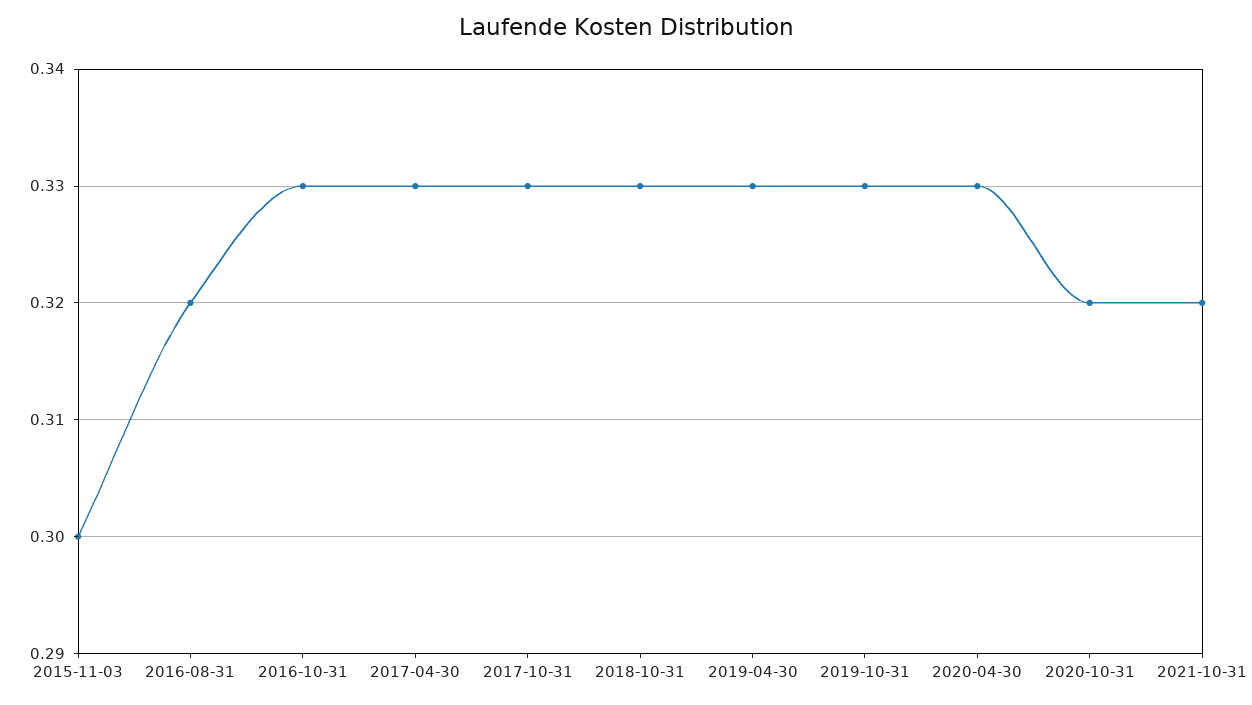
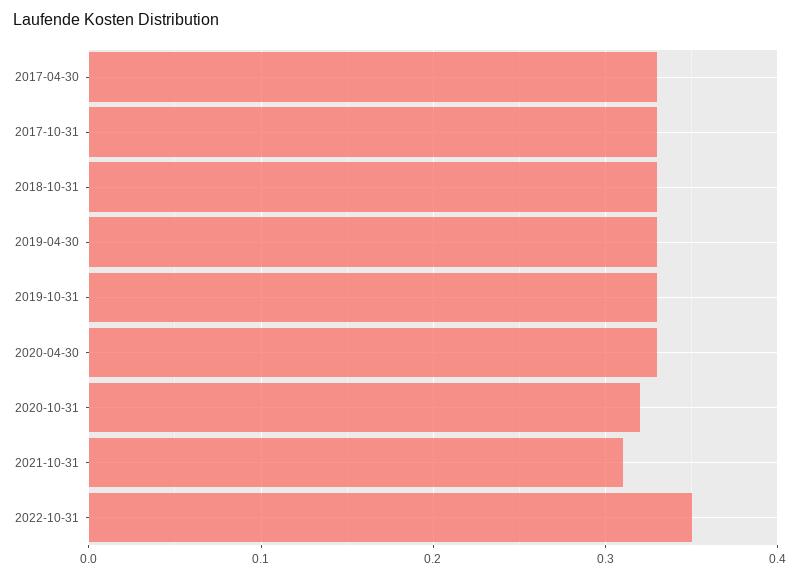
2015-11-03: 0.3 -> none
2016-08-31: 0.32 -> none
2016-10-31: 0.33 -> none
2021-10-31: 0.32 -> 0.31
2022-10-31: none -> 0.35

